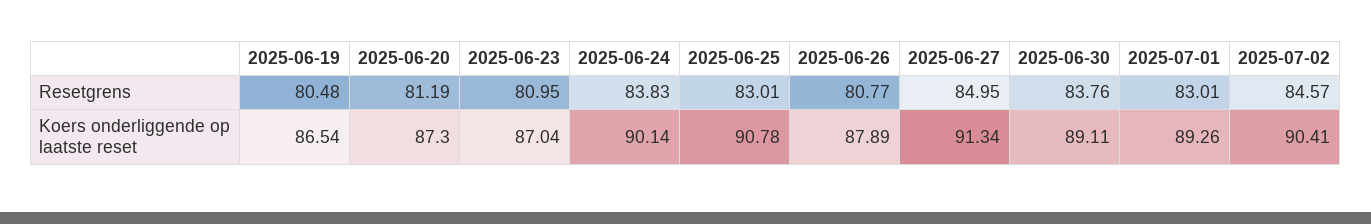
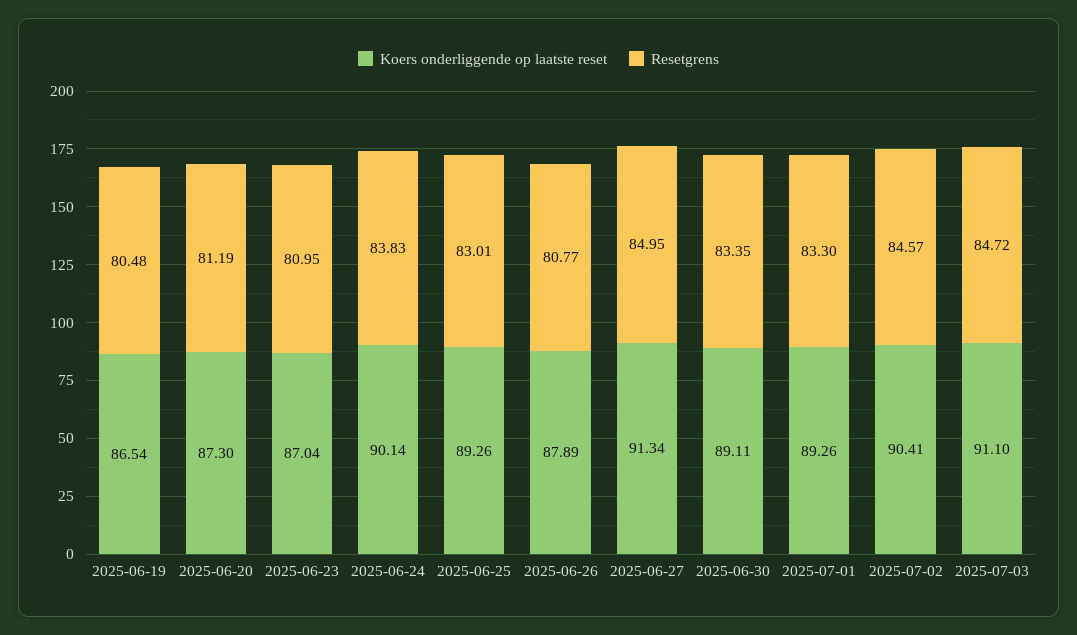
Resetgrens, 2025-06-30: 83.76 -> 83.35
Resetgrens, 2025-07-01: 83.01 -> 83.3
Koers onderliggende op laatste reset, 2025-06-25: 90.78 -> 89.26
Koers onderliggende op laatste reset, 2025-07-03: none -> 91.1
Resetgrens, 2025-07-03: none -> 84.72

